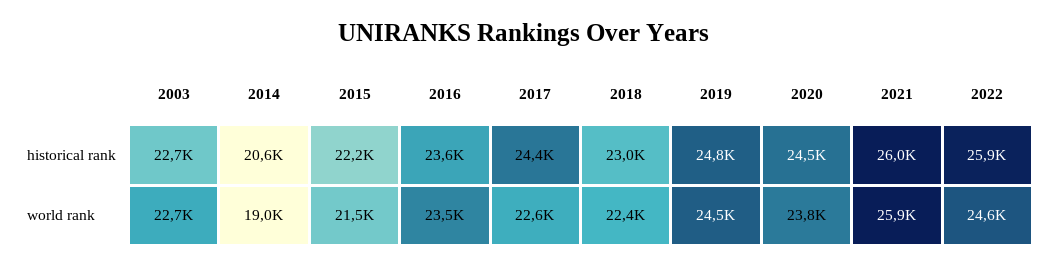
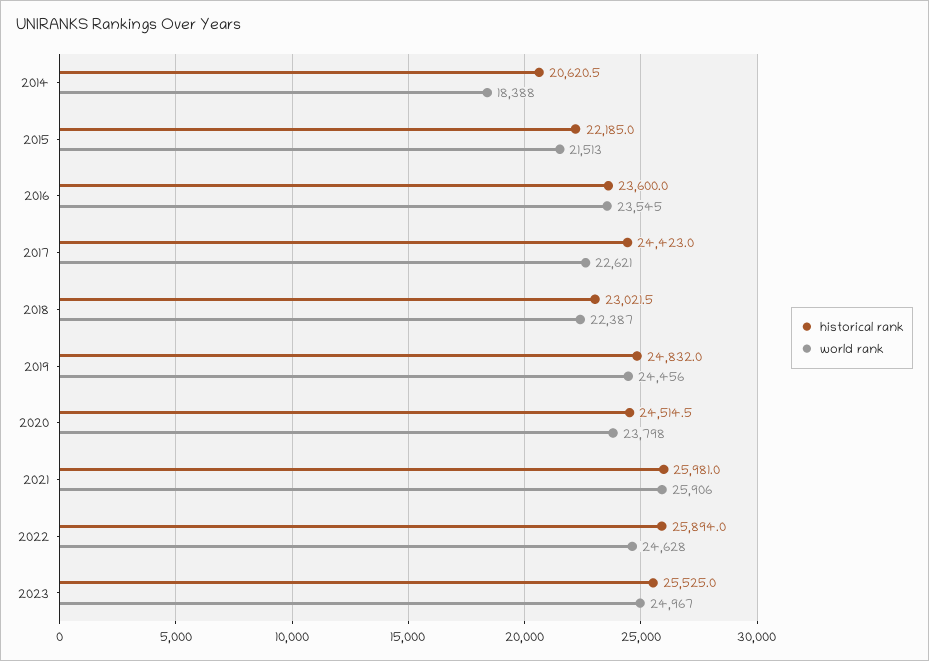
historical rank, 2003: 22700 -> none
world rank, 2003: 22700 -> none
world rank, 2014: 19000 -> 18388
historical rank, 2023: none -> 25525
world rank, 2023: none -> 24967

